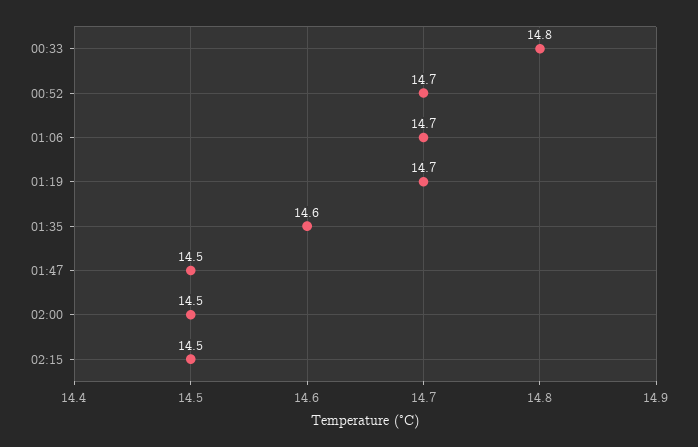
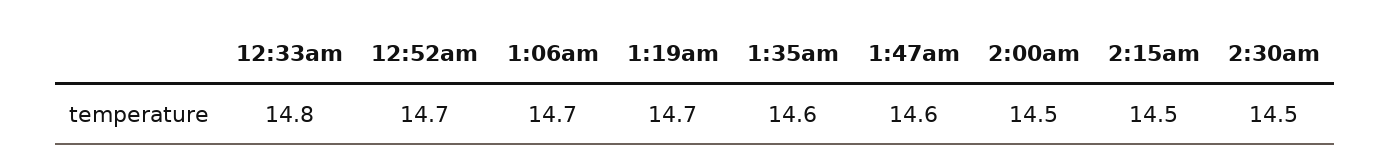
01:47: 14.5 -> 14.6
2:30am: none -> 14.5

